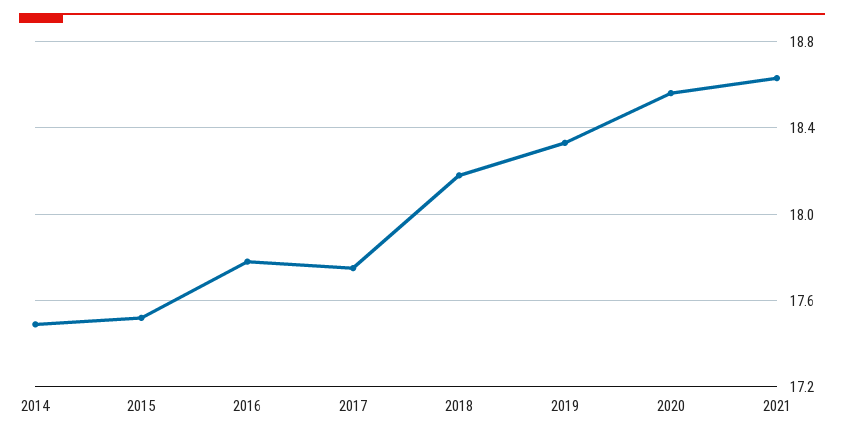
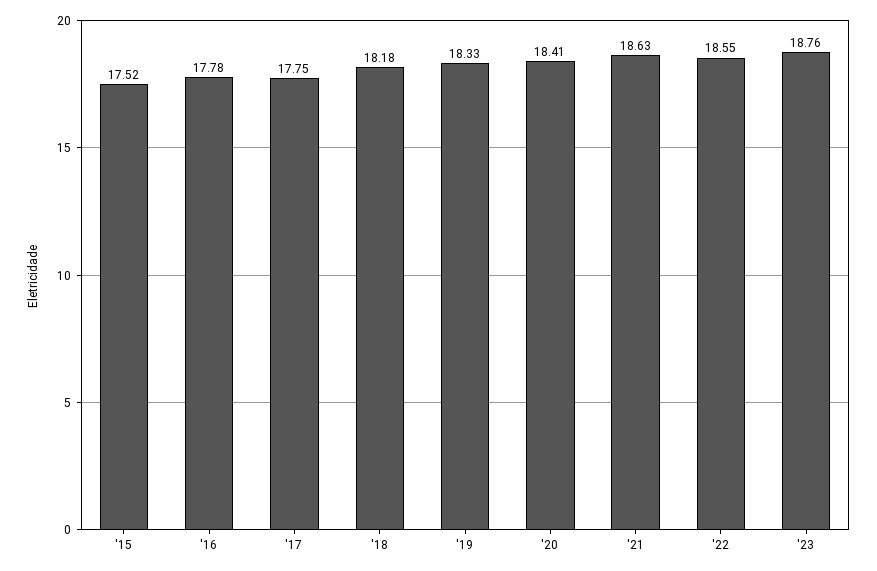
2014: 17.5 -> none
2020: 18.55 -> 18.41
'22: none -> 18.55
'23: none -> 18.76

